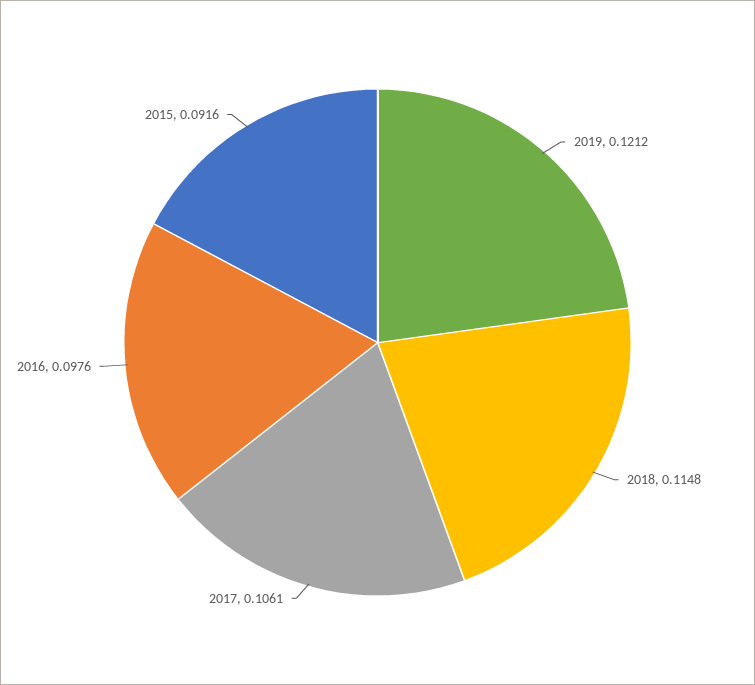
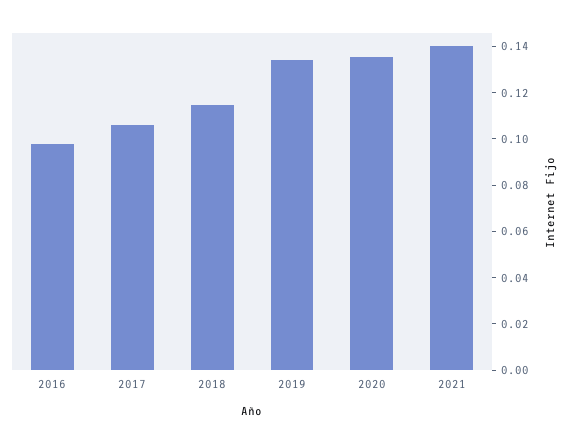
2019: 0.1212 -> 0.135
2015: 0.0916 -> none
2020: none -> 0.135
2021: none -> 0.14

